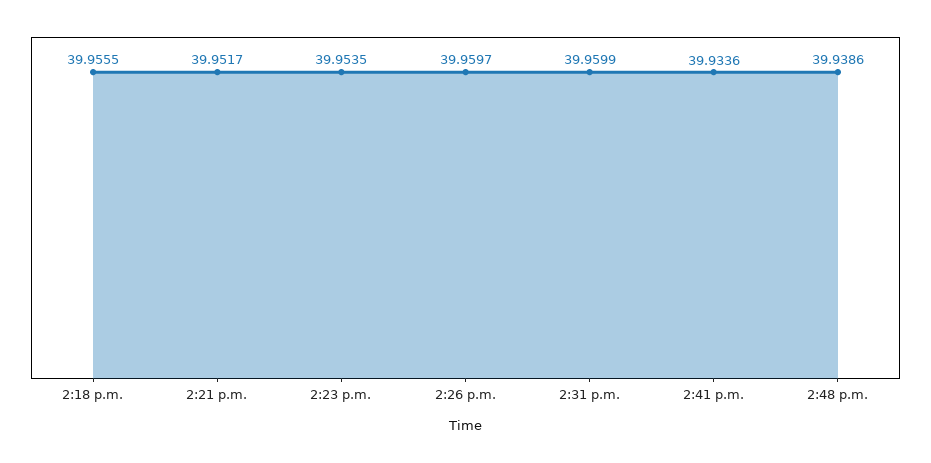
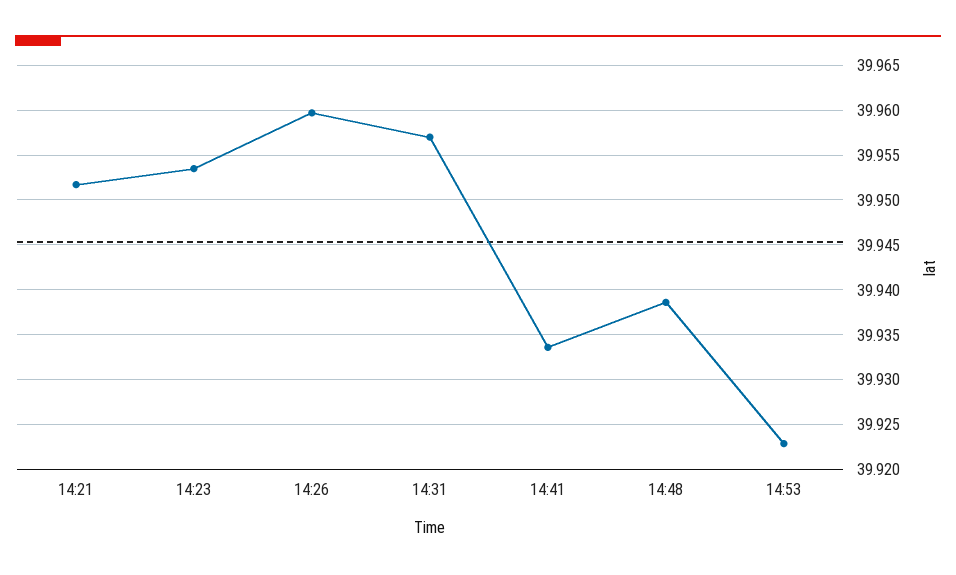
2:18 p.m.: 39.9555 -> none
2:31 p.m.: 39.9599 -> 39.957
14:53: none -> 39.923

